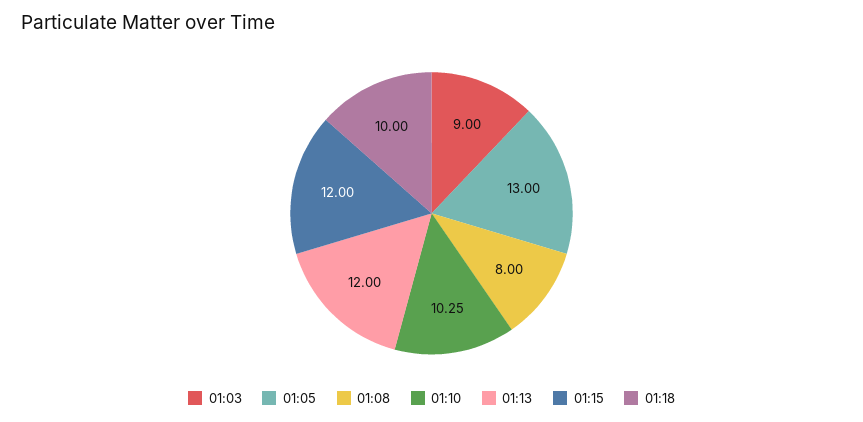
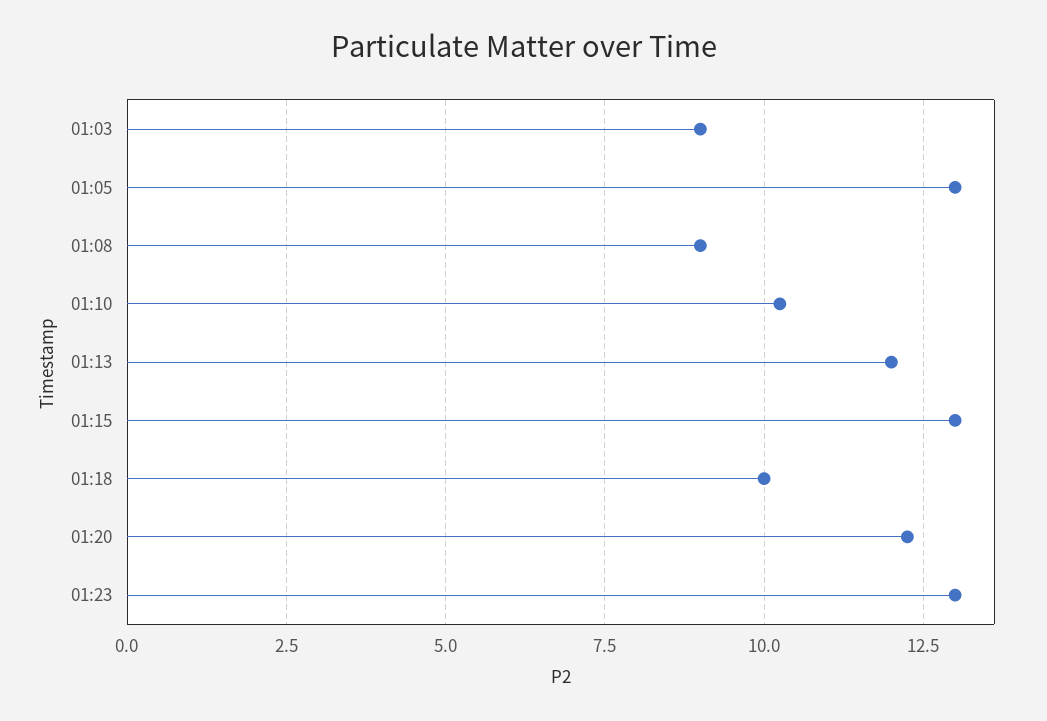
01:08: 8 -> 9
01:15: 12 -> 13
01:20: none -> 12.25
01:23: none -> 13

